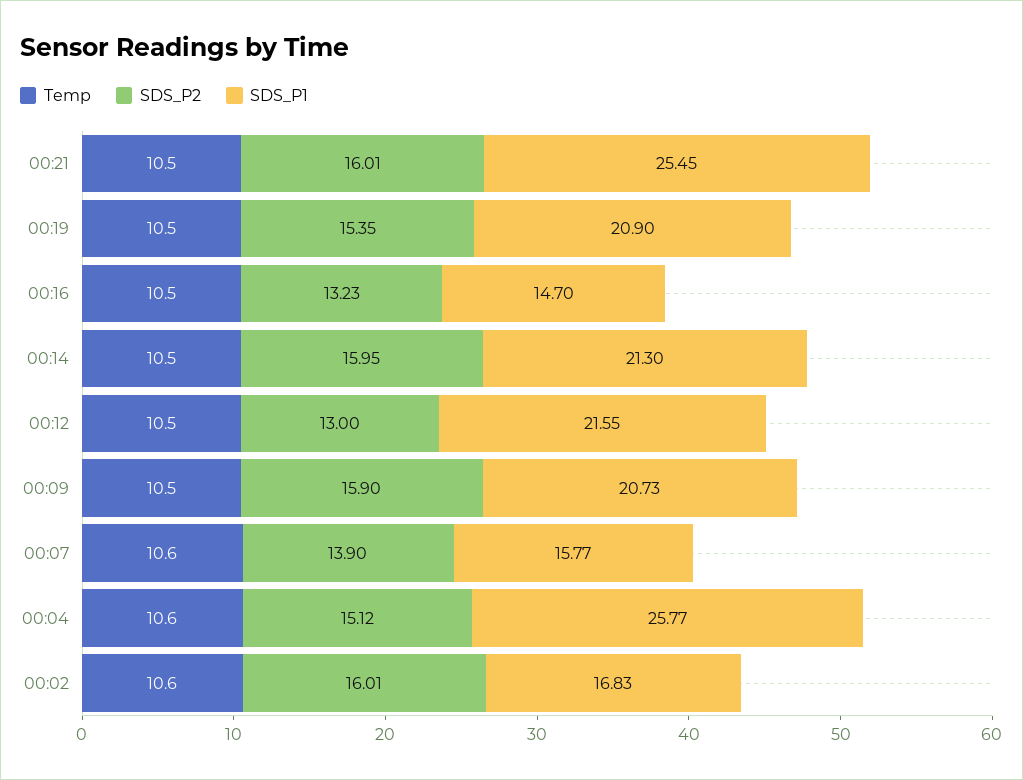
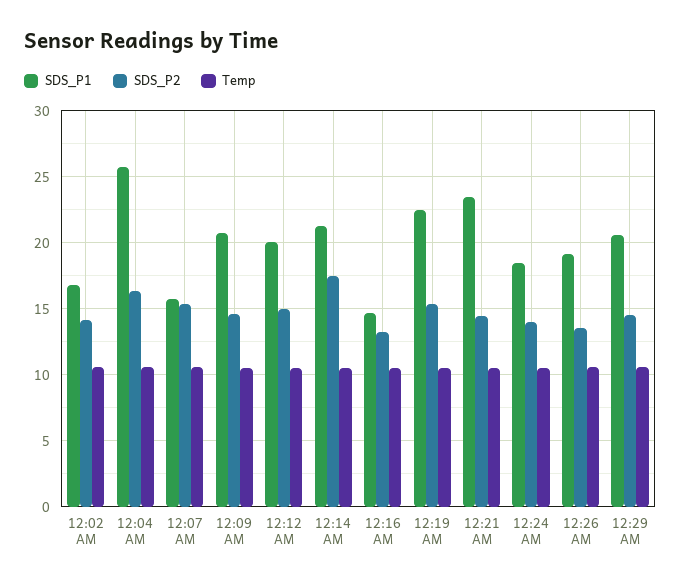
SDS_P2, 00:21: 16.01 -> 14.5
SDS_P1, 00:21: 25.45 -> 23.5
SDS_P1, 00:19: 20.9 -> 22.5
SDS_P2, 00:14: 15.95 -> 17.5
SDS_P2, 00:12: 13 -> 15
SDS_P1, 00:12: 21.55 -> 20
SDS_P2, 00:09: 15.9 -> 14.5
SDS_P2, 00:07: 13.9 -> 15.5
SDS_P2, 00:04: 15.12 -> 16.5
SDS_P2, 00:02: 16.01 -> 14
SDS_P1, 12:24 AM: none -> 18.5
SDS_P2, 12:24 AM: none -> 14
Temp, 12:24 AM: none -> 10.5
SDS_P1, 12:26 AM: none -> 19
SDS_P2, 12:26 AM: none -> 13.5
Temp, 12:26 AM: none -> 10.5
SDS_P1, 12:29 AM: none -> 20.5
SDS_P2, 12:29 AM: none -> 14.5
Temp, 12:29 AM: none -> 10.5

